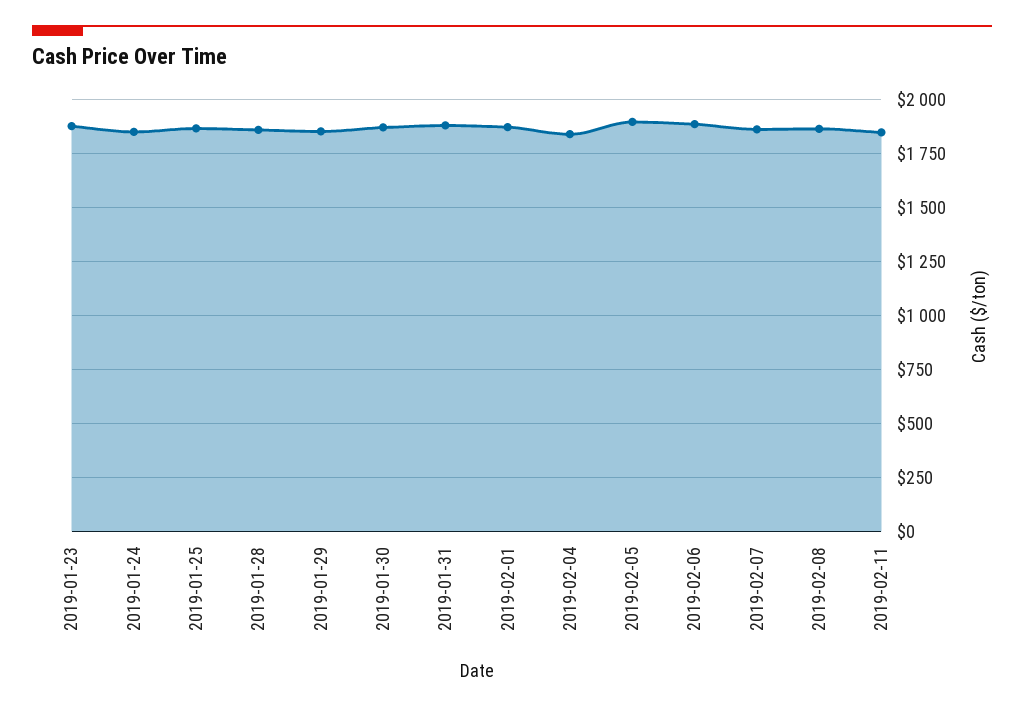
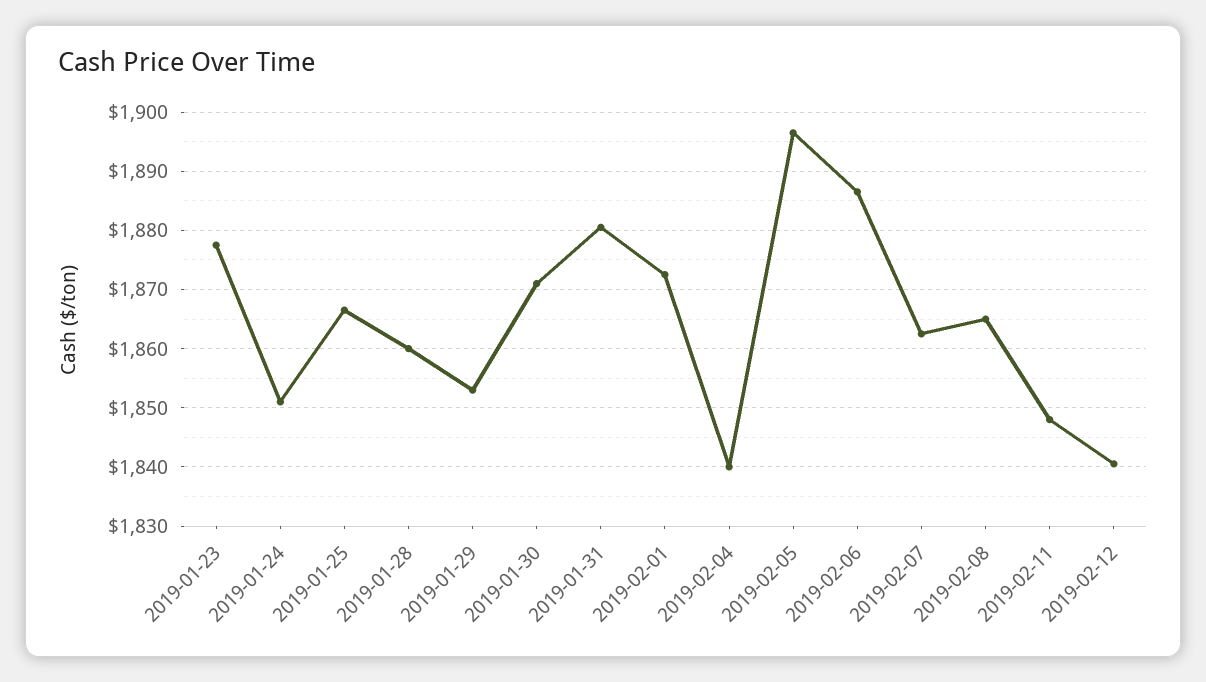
2019-02-12: none -> 1840

